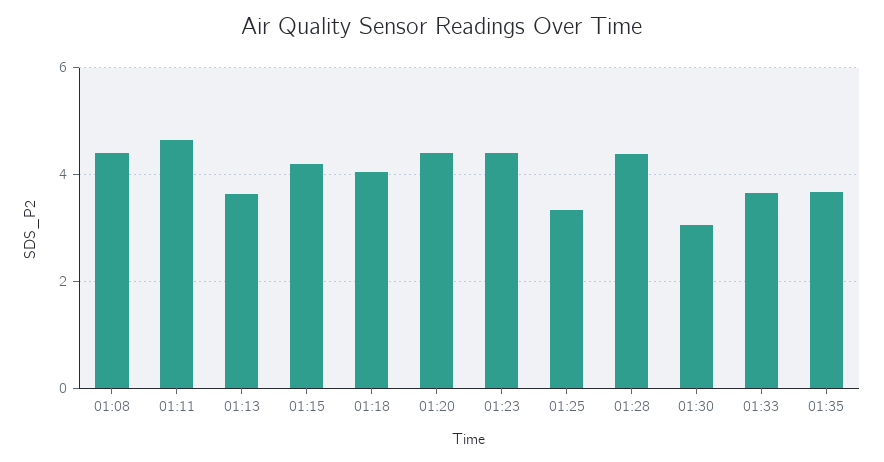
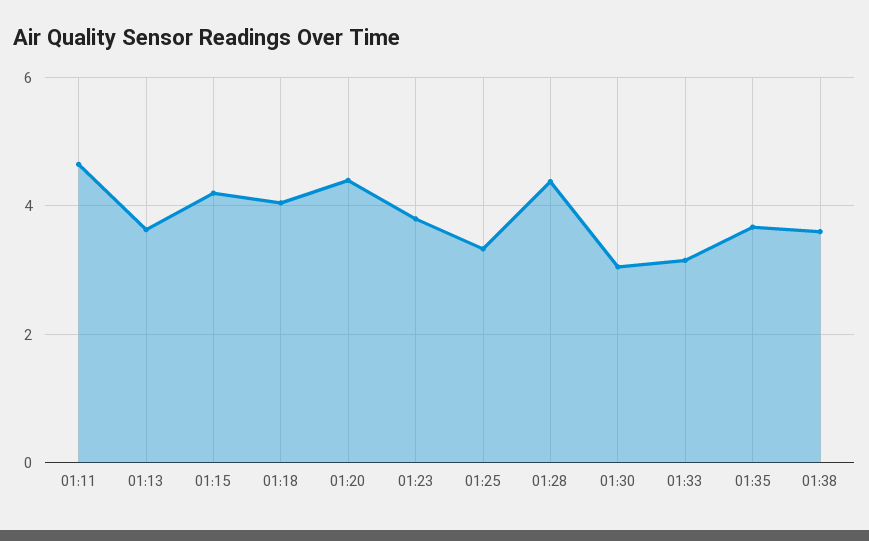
01:08: 4.4 -> none
01:23: 4.4 -> 3.8
01:33: 3.6 -> 3.2
01:38: none -> 3.6

